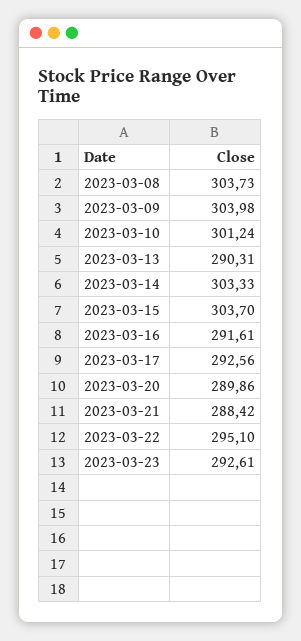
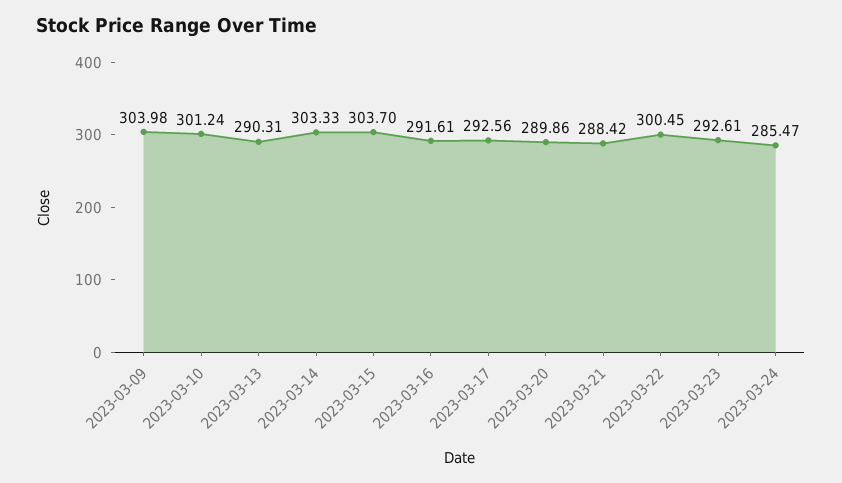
2023-03-08: 303.73 -> none
2023-03-22: 295.1 -> 300.45
2023-03-24: none -> 285.47

